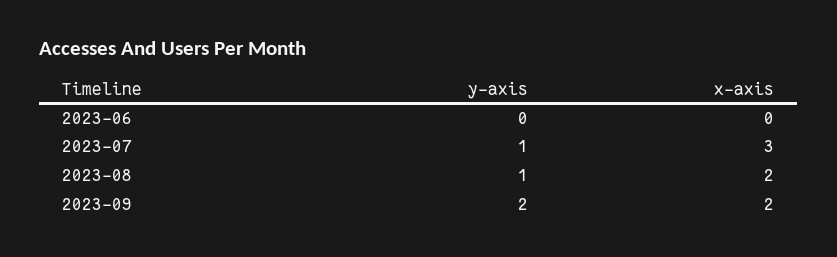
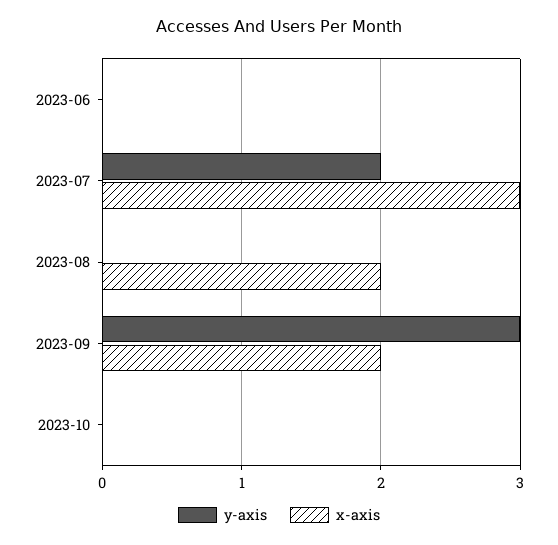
y-axis, 2023-07: 1 -> 2
y-axis, 2023-08: 1 -> 0
y-axis, 2023-09: 2 -> 3
y-axis, 2023-10: none -> 0
x-axis, 2023-10: none -> 0

